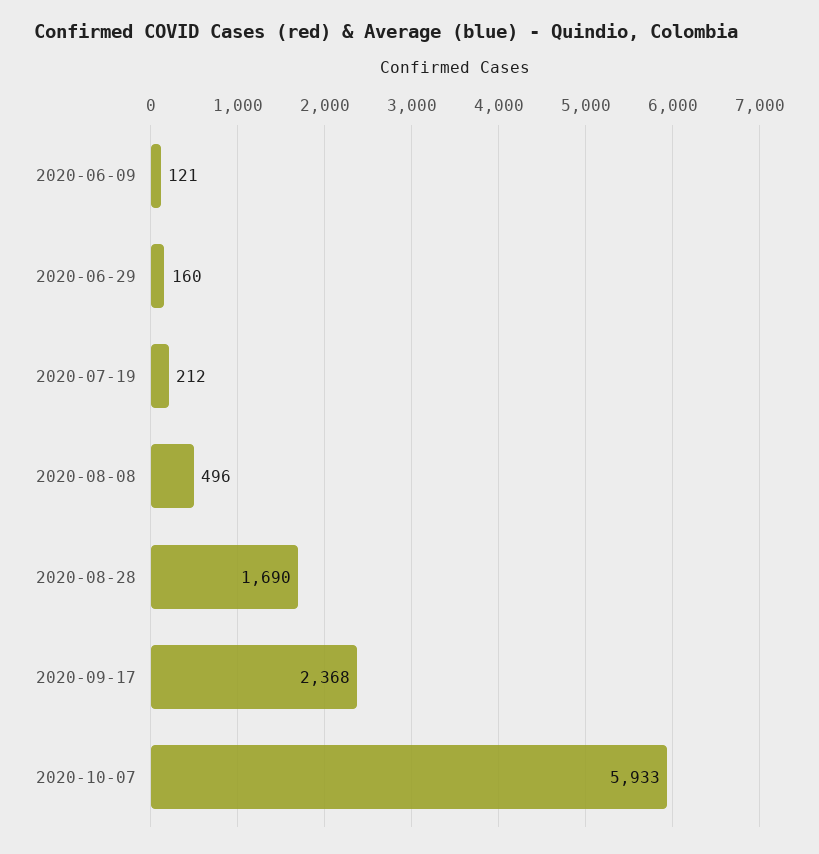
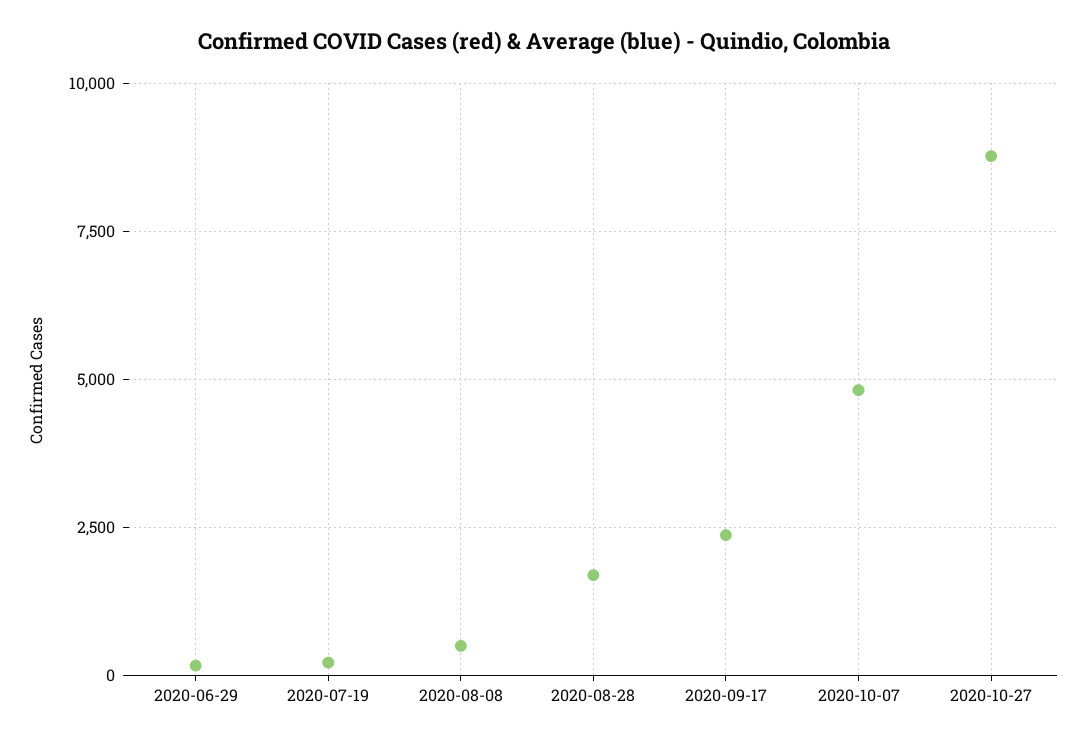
2020-06-09: 121 -> none
2020-10-07: 5933 -> 4750
2020-10-27: none -> 8750

